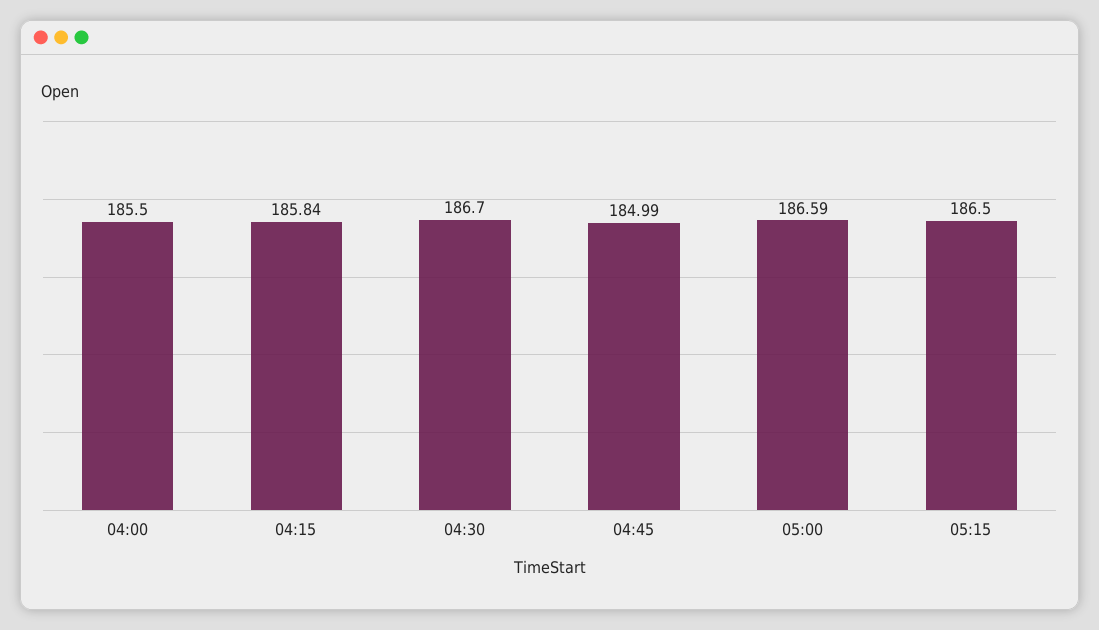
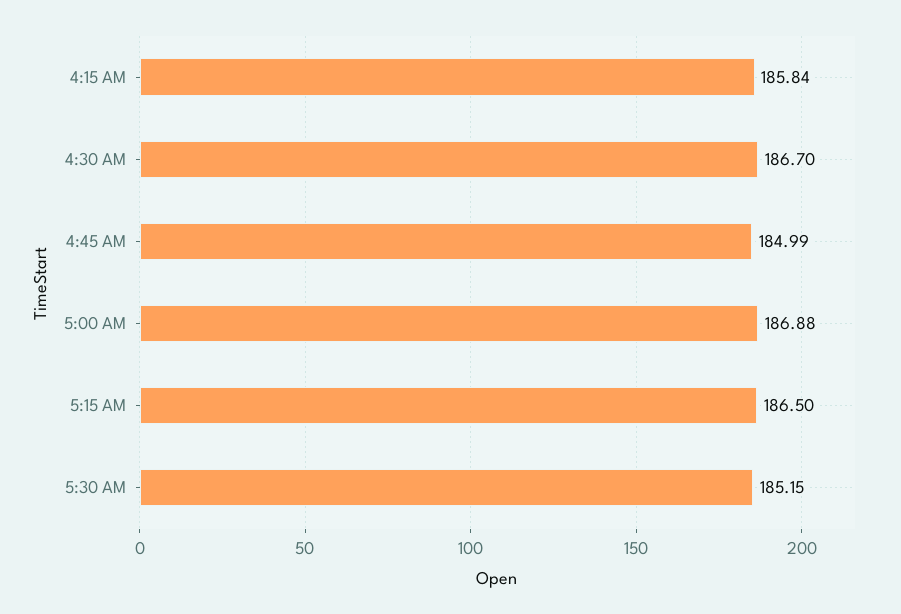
04:00: 185.5 -> none
05:00: 186.59 -> 186.88
5:30 AM: none -> 185.15

